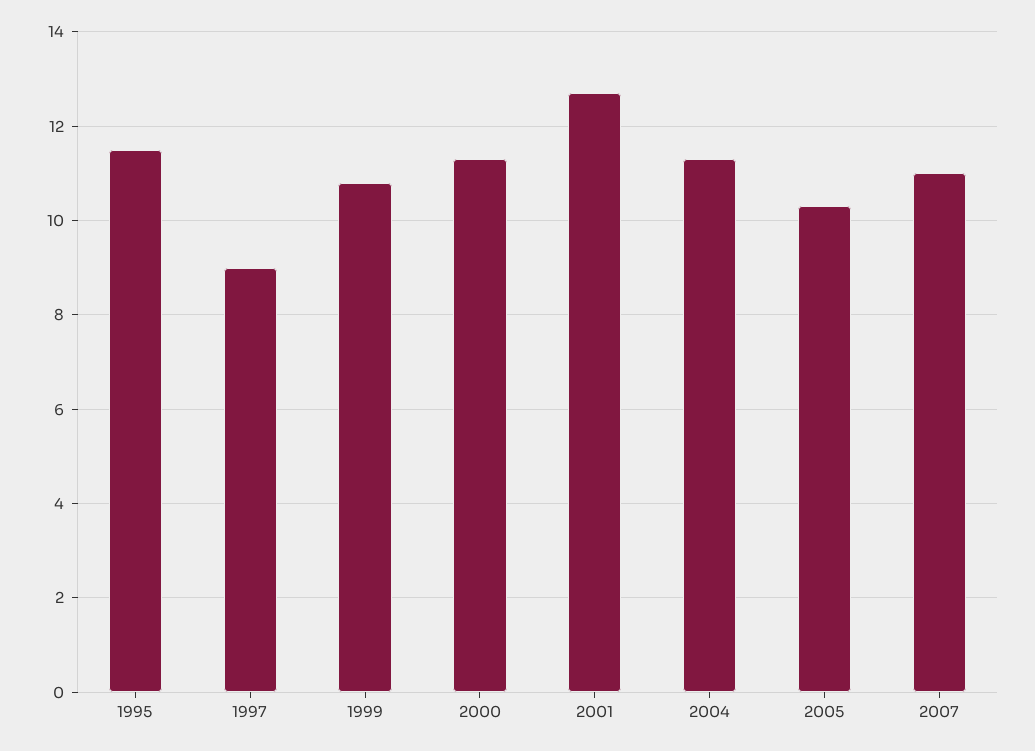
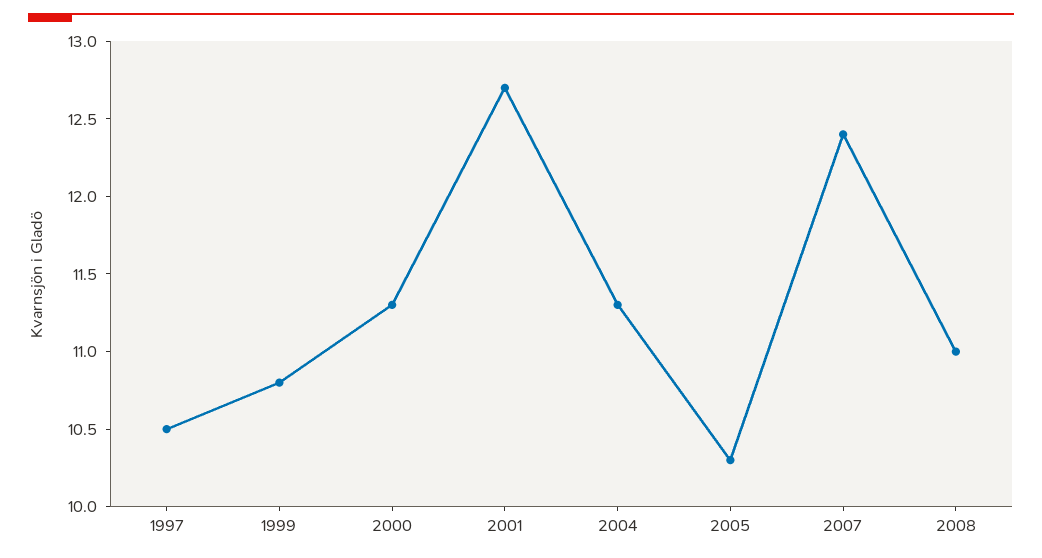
1995: 11.5 -> none
1997: 9 -> 10.5
2007: 11 -> 12.4
2008: none -> 11

